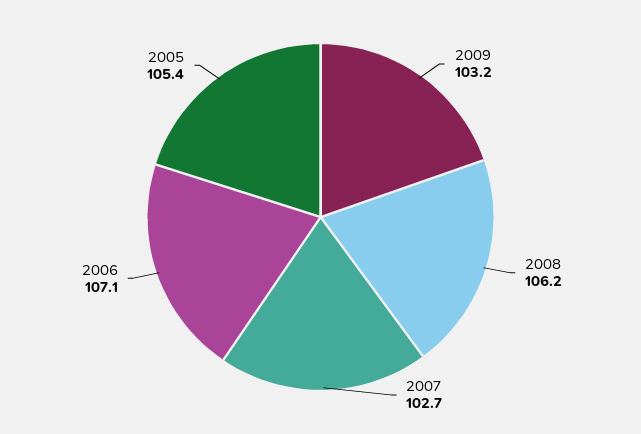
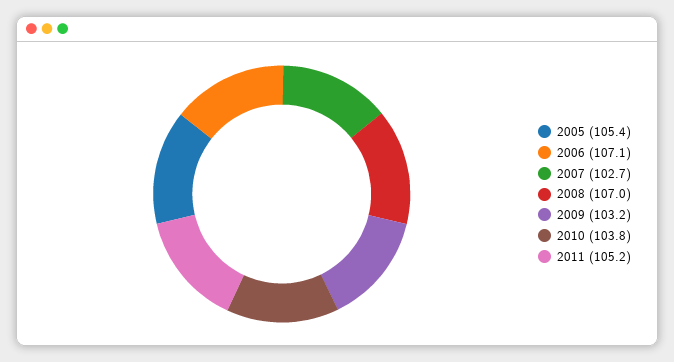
2008: 106.2 -> 107
2010: none -> 103.8
2011: none -> 105.2

